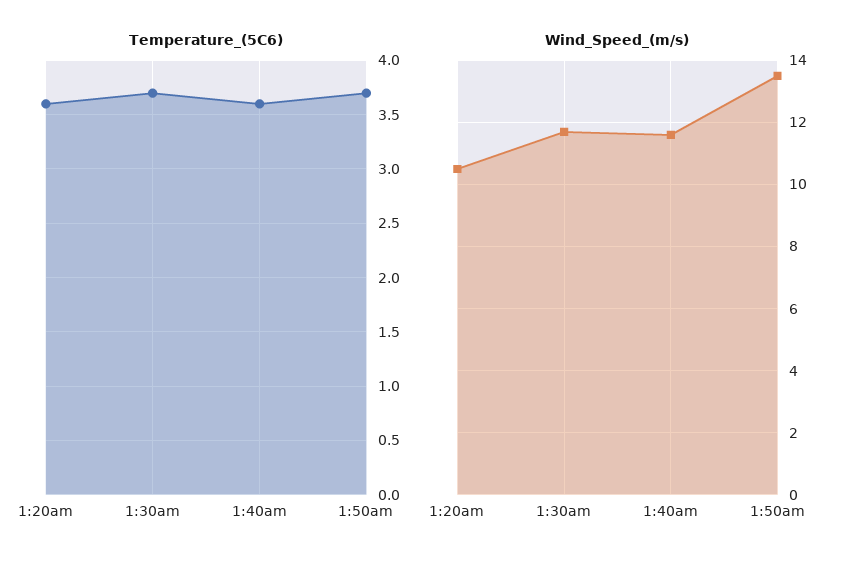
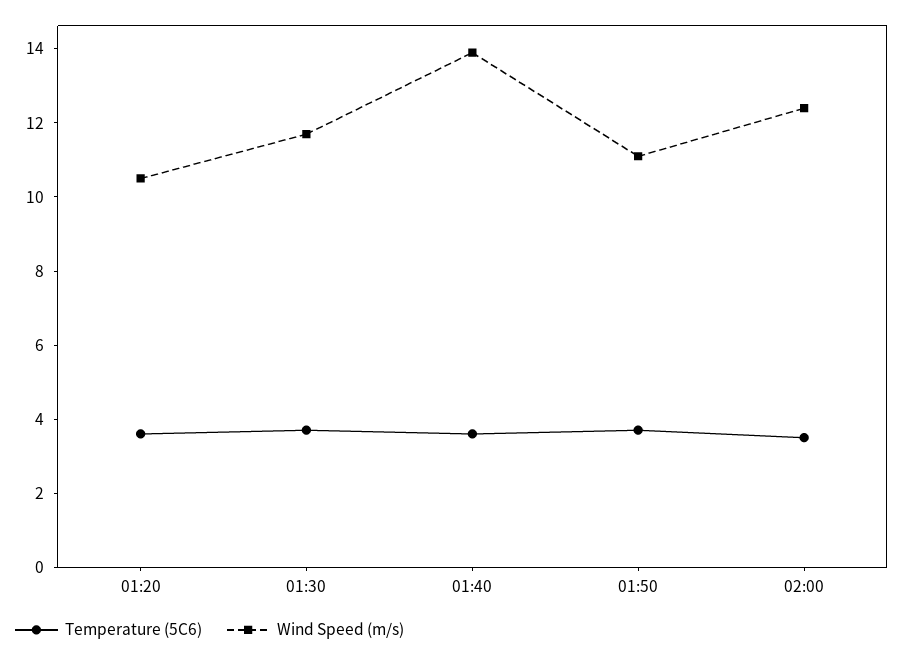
Wind_Speed_(m/s), 1:40am: 11.5 -> 14
Wind_Speed_(m/s), 1:50am: 13.5 -> 11
Temperature_(5C6), 02:00: none -> 3.5
Wind_Speed_(m/s), 02:00: none -> 12.5

